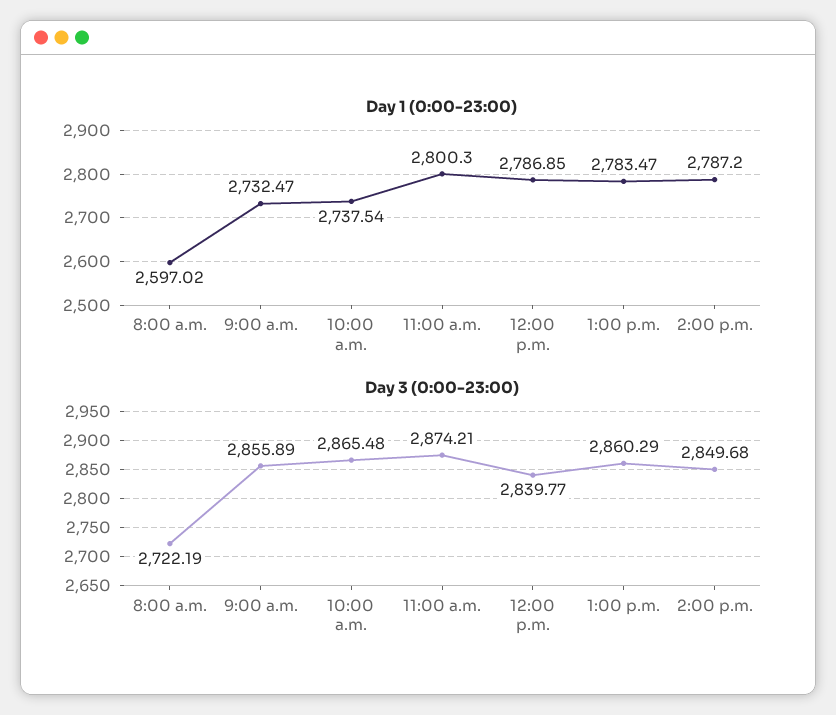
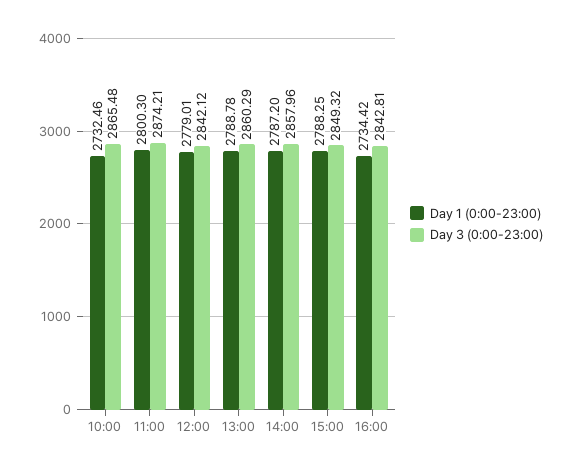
Day 1 (0:00-23:00), 8:00 a.m.: 2597.02 -> none
Day 1 (0:00-23:00), 9:00 a.m.: 2732.47 -> none
Day 1 (0:00-23:00), 10:00 a.m.: 2737.54 -> 2732.46
Day 1 (0:00-23:00), 12:00 p.m.: 2786.85 -> 2779.01
Day 1 (0:00-23:00), 1:00 p.m.: 2783.47 -> 2788.78
Day 3 (0:00-23:00), 8:00 a.m.: 2722.19 -> none
Day 3 (0:00-23:00), 9:00 a.m.: 2855.89 -> none
Day 3 (0:00-23:00), 12:00 p.m.: 2839.77 -> 2842.12
Day 3 (0:00-23:00), 2:00 p.m.: 2849.68 -> 2857.96
Day 1 (0:00-23:00), 15:00: none -> 2788.25
Day 3 (0:00-23:00), 15:00: none -> 2849.32
Day 1 (0:00-23:00), 16:00: none -> 2734.42
Day 3 (0:00-23:00), 16:00: none -> 2842.81

